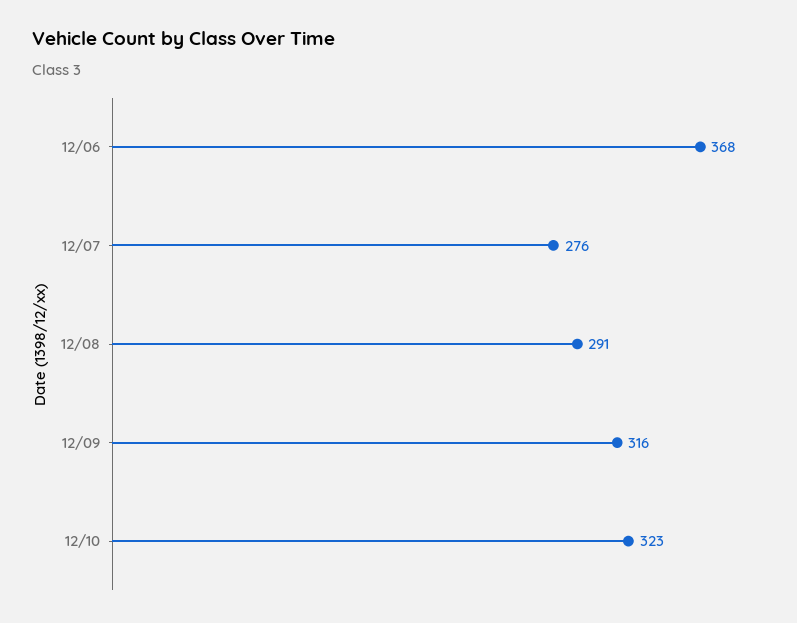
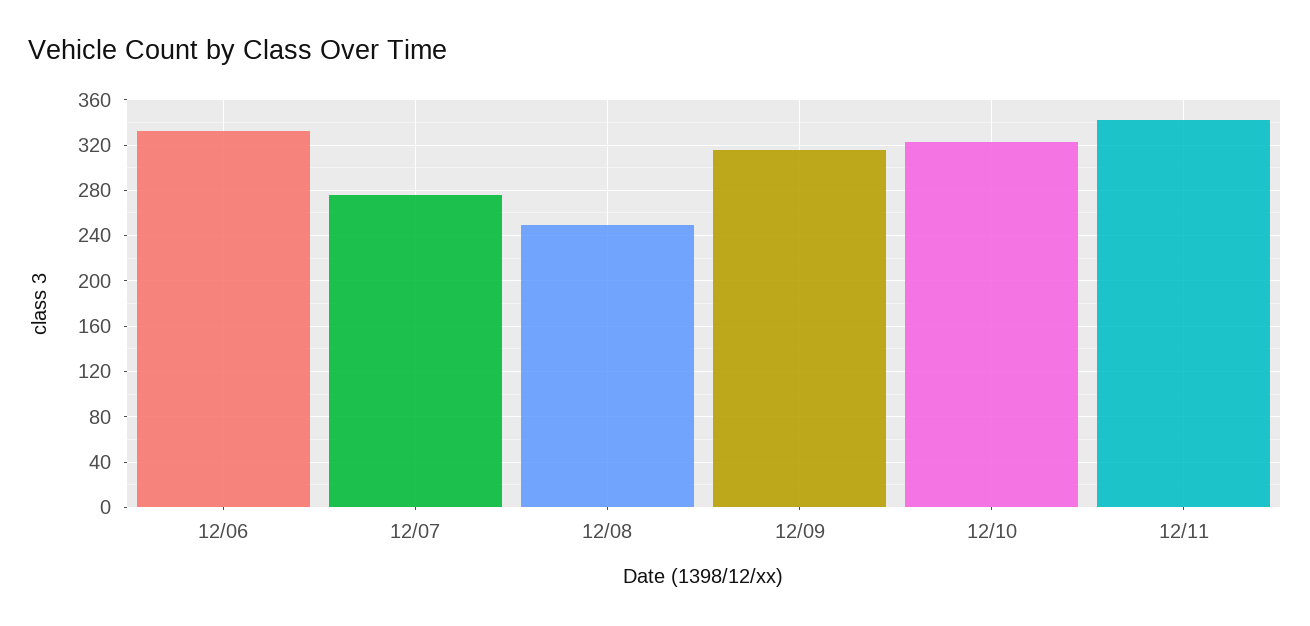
12/06: 368 -> 330
12/08: 291 -> 250
12/11: none -> 340

